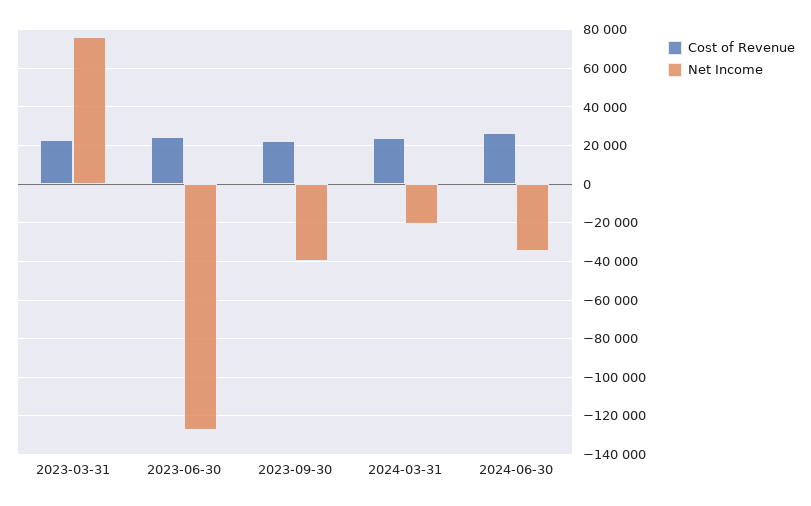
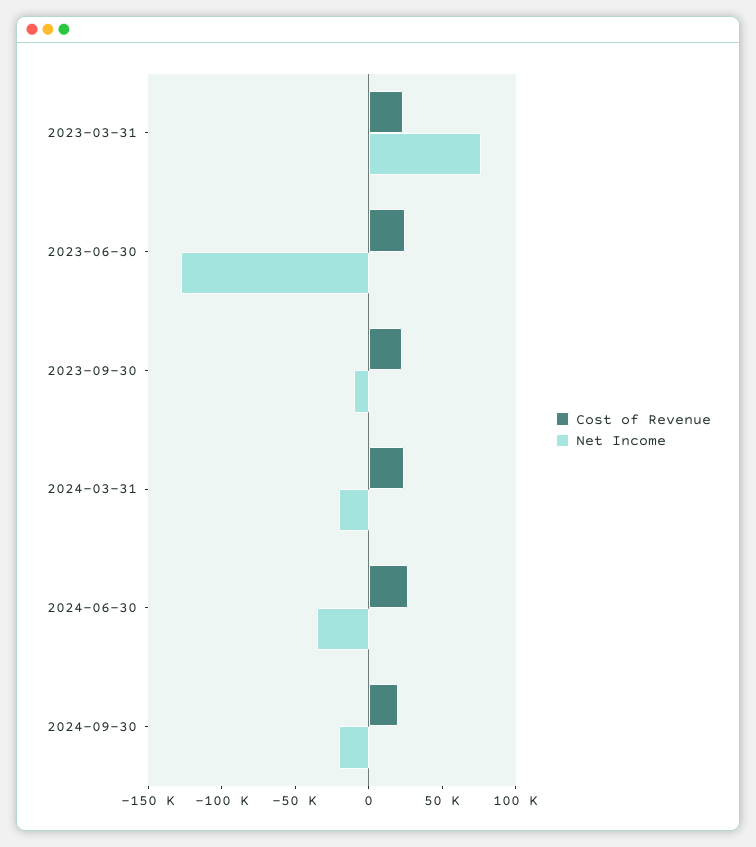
Net Income, 2023-09-30: -40000 -> -10000
Cost of Revenue, 2024-09-30: none -> 20000
Net Income, 2024-09-30: none -> -20000

